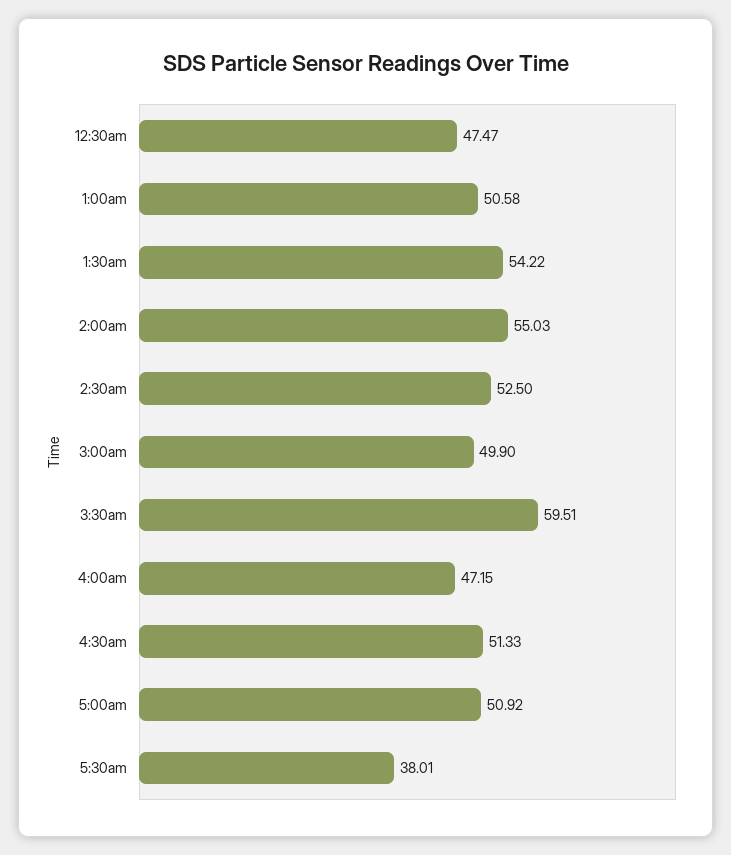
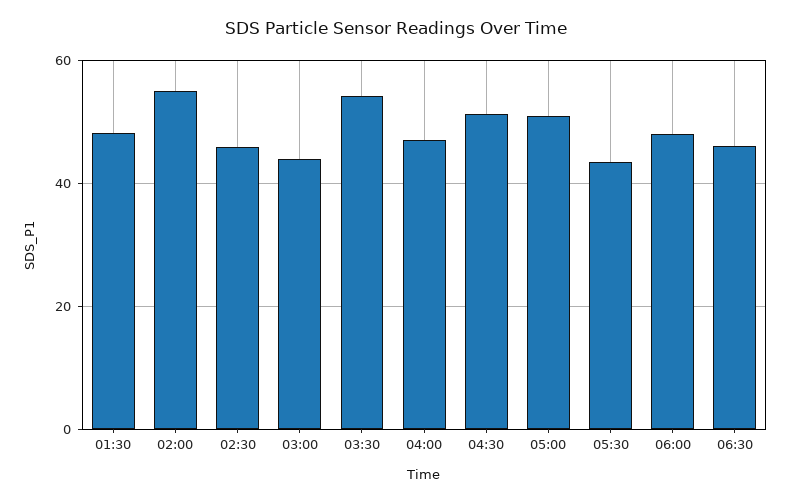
12:30am: 47.47 -> none
1:00am: 50.58 -> none
1:30am: 54.22 -> 48
2:30am: 52.5 -> 46
3:00am: 49.9 -> 44
3:30am: 59.51 -> 54
5:30am: 38.01 -> 44
06:00: none -> 48
06:30: none -> 46

